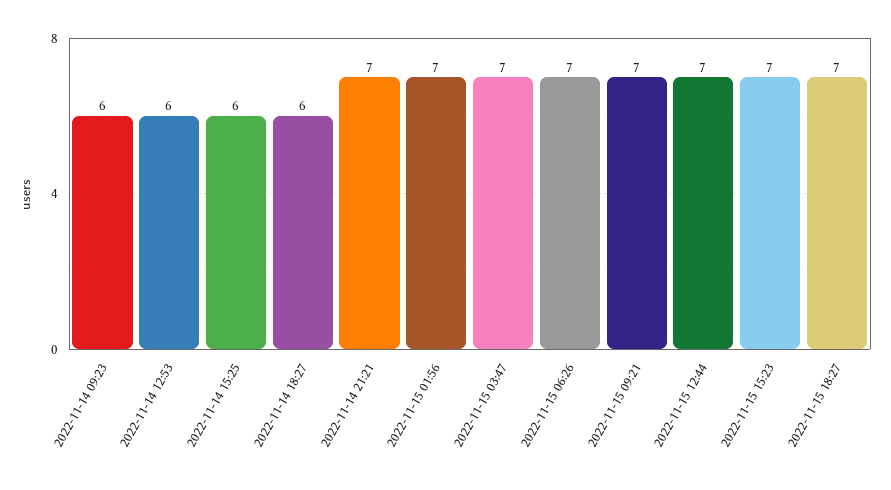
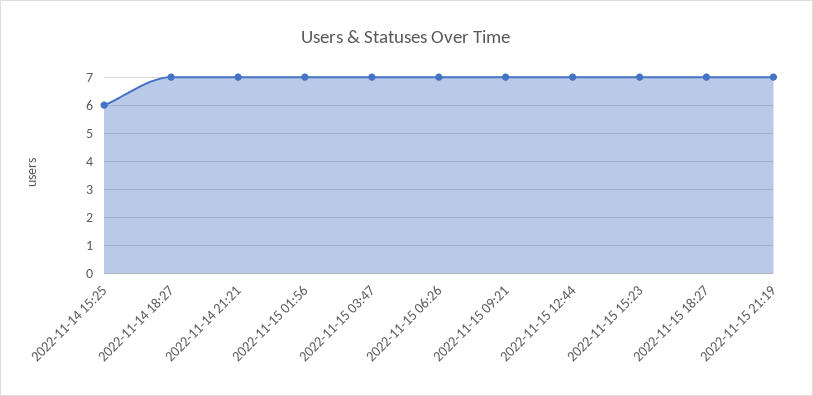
2022-11-14 09:23: 6 -> none
2022-11-14 12:53: 6 -> none
2022-11-14 18:27: 6 -> 7
2022-11-15 21:19: none -> 7

